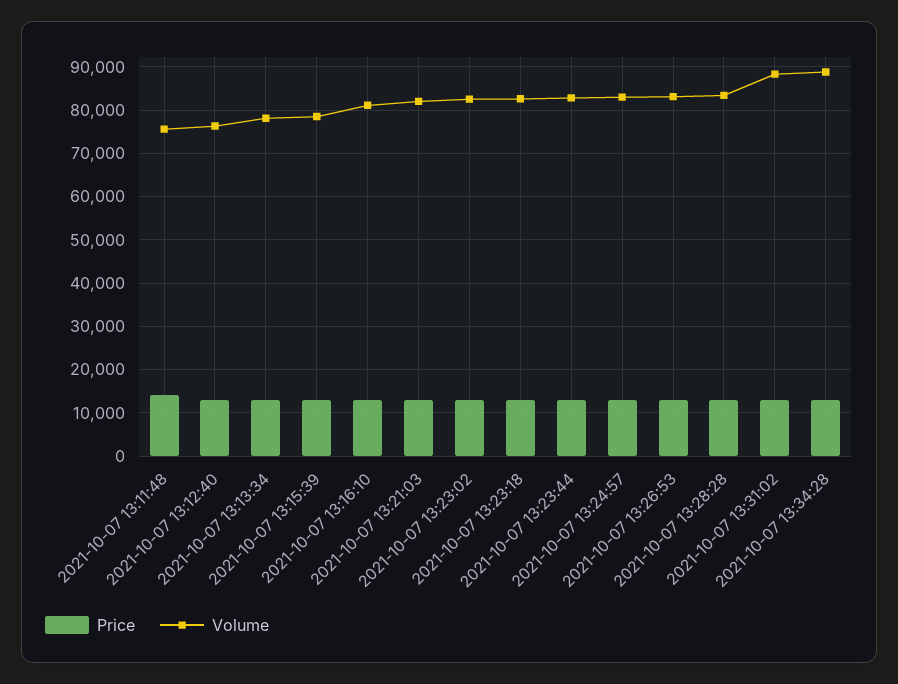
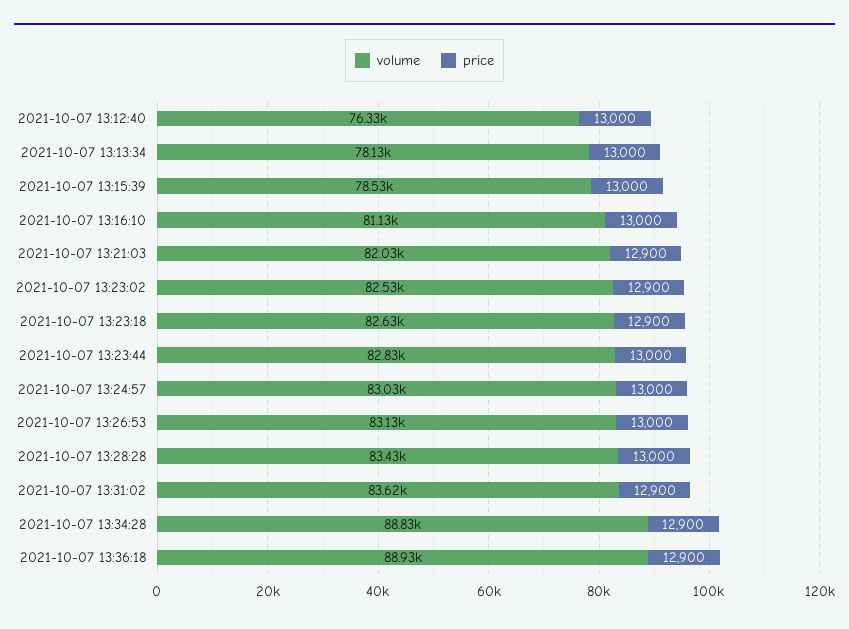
Price, 2021-10-07 13:11:48: 14000 -> none
Volume, 2021-10-07 13:11:48: 76000 -> none
Volume, 2021-10-07 13:31:02: 88000 -> 83620
Volume, 2021-10-07 13:36:18: none -> 88930
Price, 2021-10-07 13:36:18: none -> 12900

